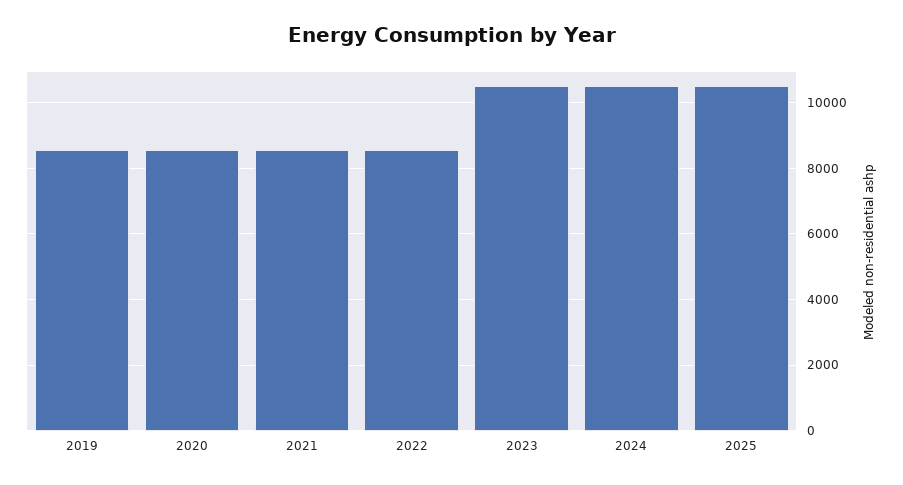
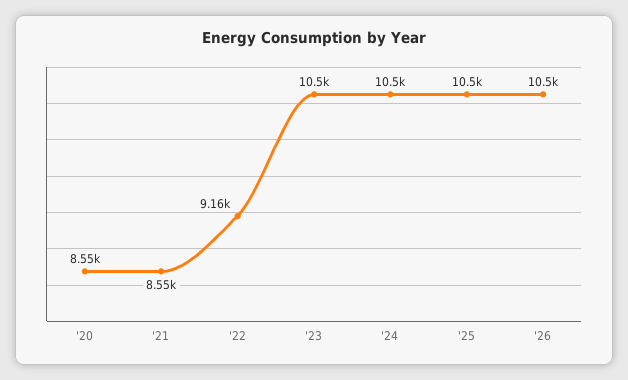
2019: 8600 -> none
2022: 8600 -> 9160
'26: none -> 10500

